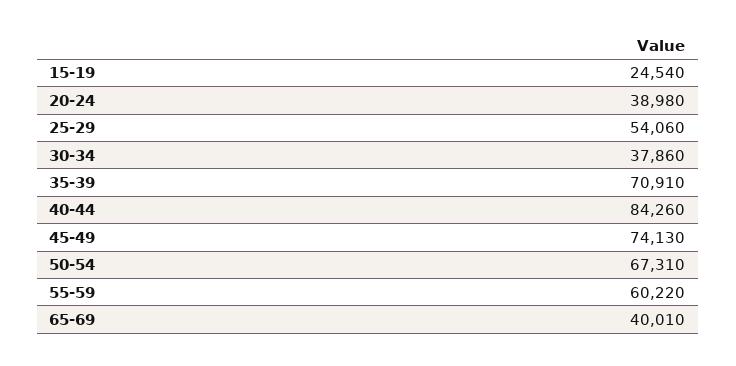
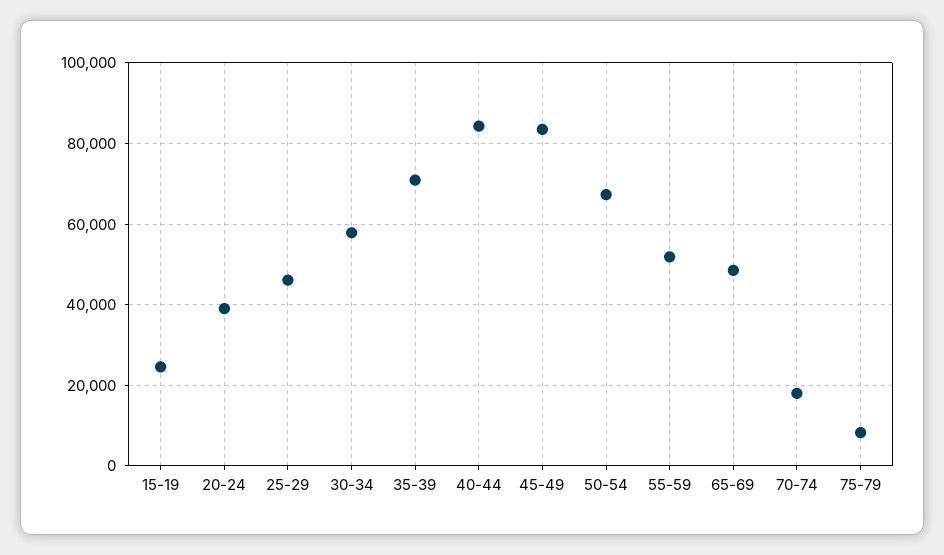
25-29: 54060 -> 46000
30-34: 37860 -> 58000
45-49: 74130 -> 84000
55-59: 60220 -> 52000
65-69: 40010 -> 48000
70-74: none -> 18000
75-79: none -> 8000

